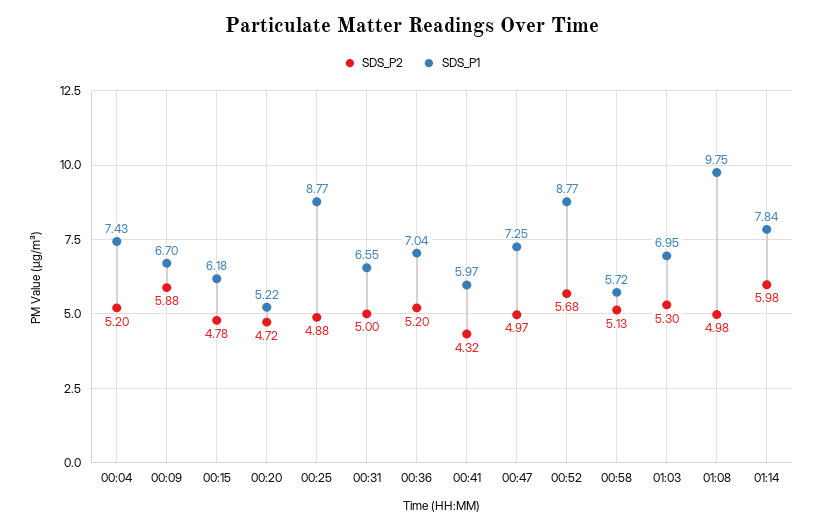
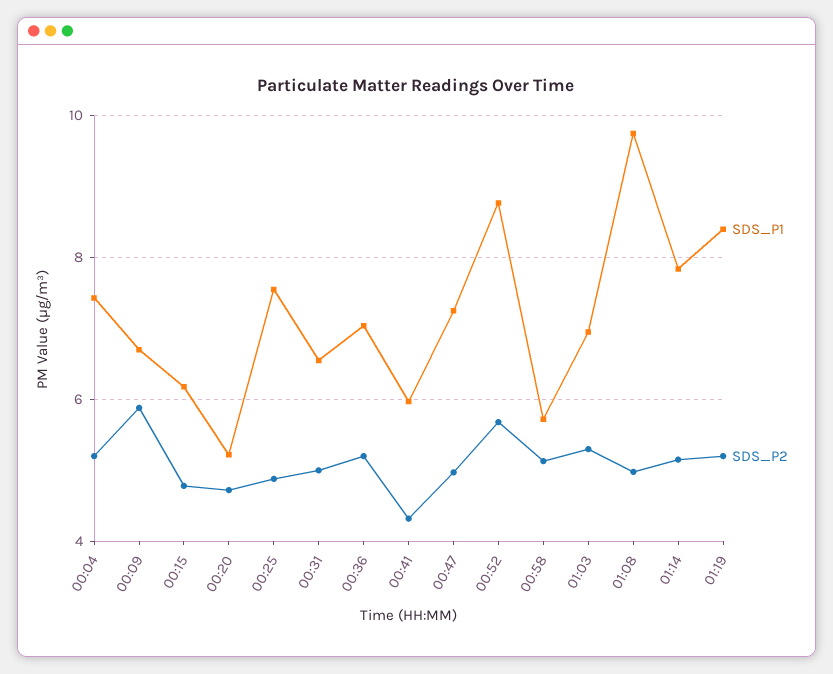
SDS_P1, 00:25: 8.77 -> 7.6
SDS_P2, 01:14: 5.98 -> 5.2
SDS_P1, 01:19: none -> 8.4
SDS_P2, 01:19: none -> 5.2

